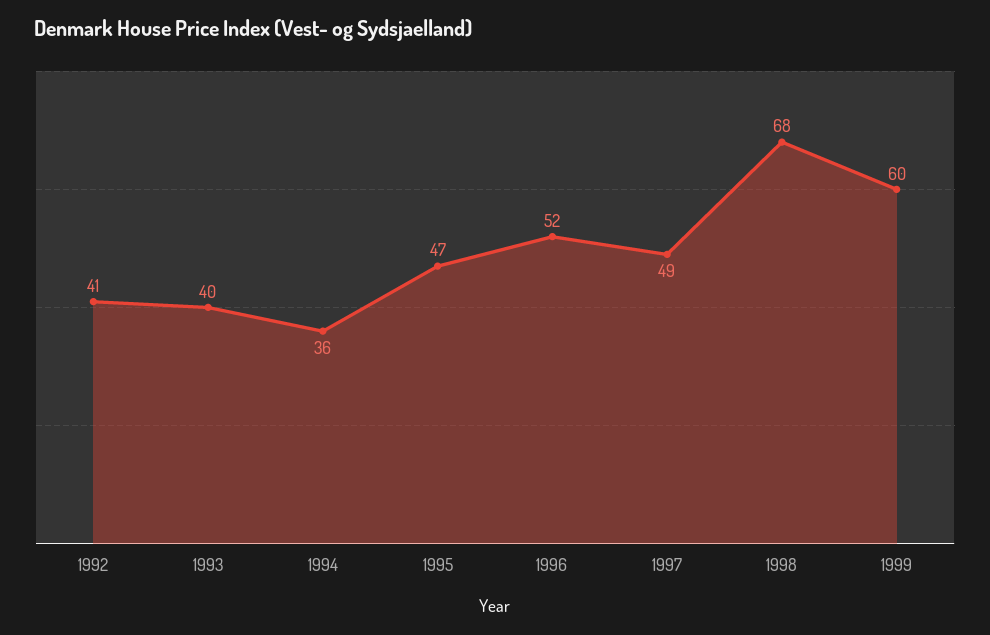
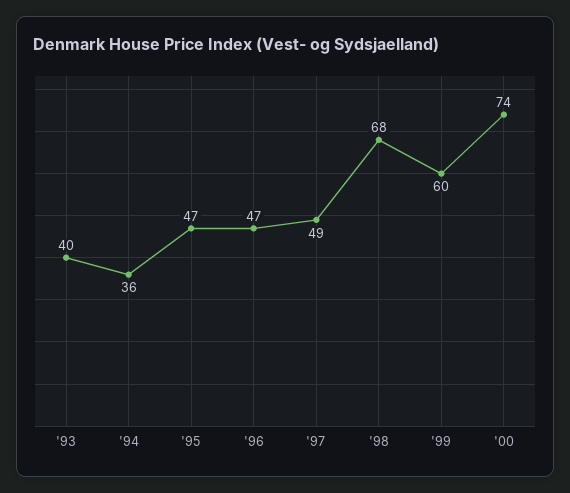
1992: 41 -> none
1996: 52 -> 47
'00: none -> 74

